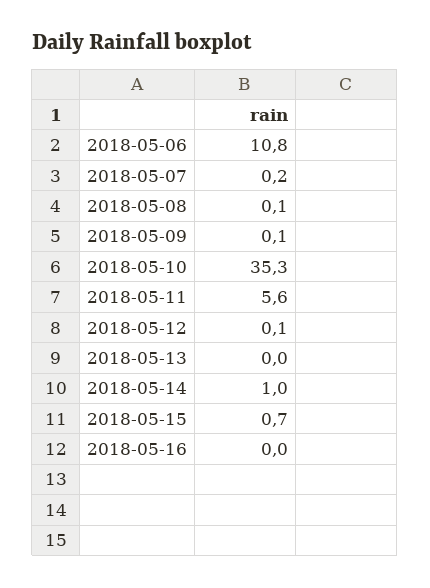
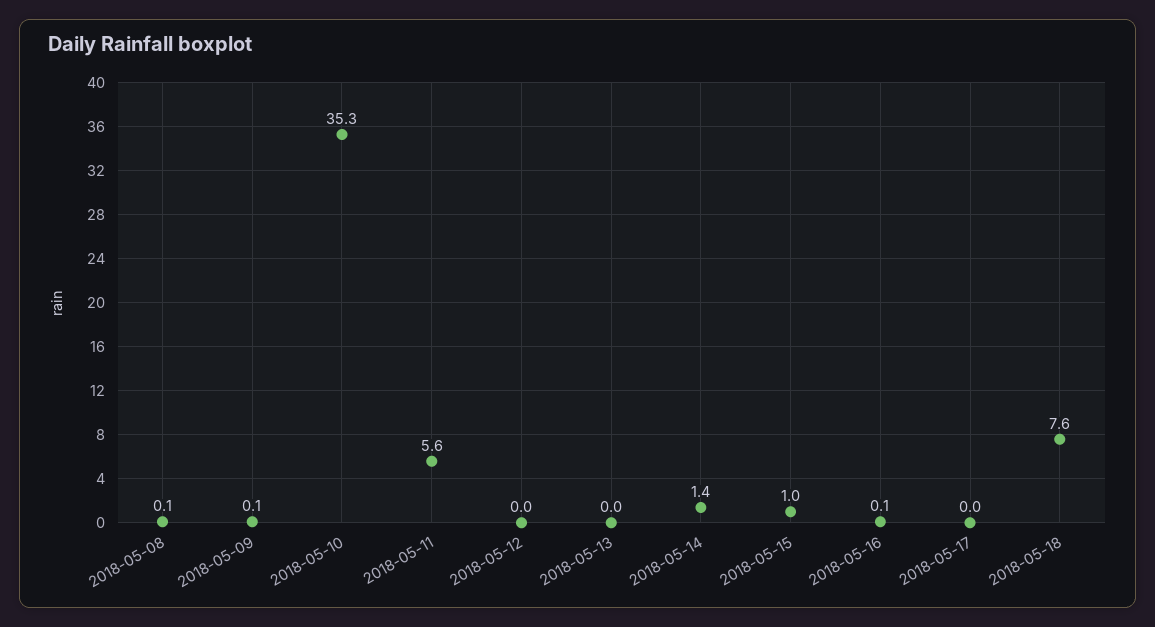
2018-05-06: 10.8 -> none
2018-05-07: 0.2 -> none
2018-05-12: 0.1 -> 0
2018-05-14: 1 -> 1.4
2018-05-15: 0.7 -> 1
2018-05-16: 0 -> 0.1
2018-05-17: none -> 0
2018-05-18: none -> 7.6

